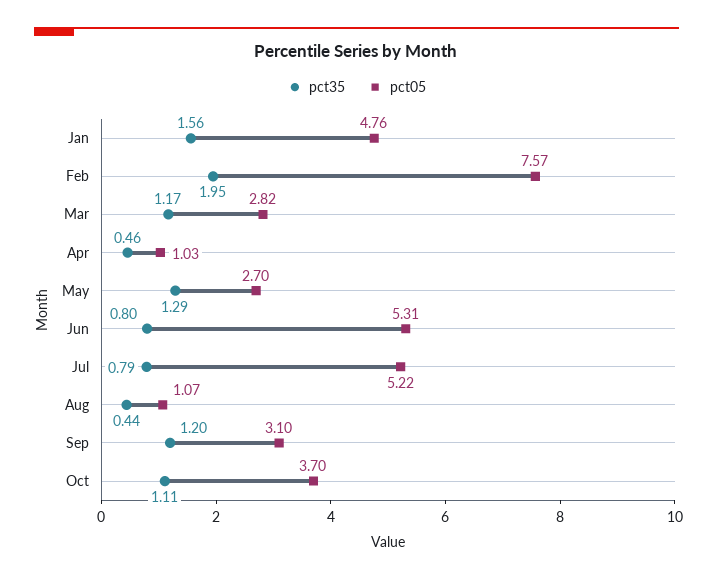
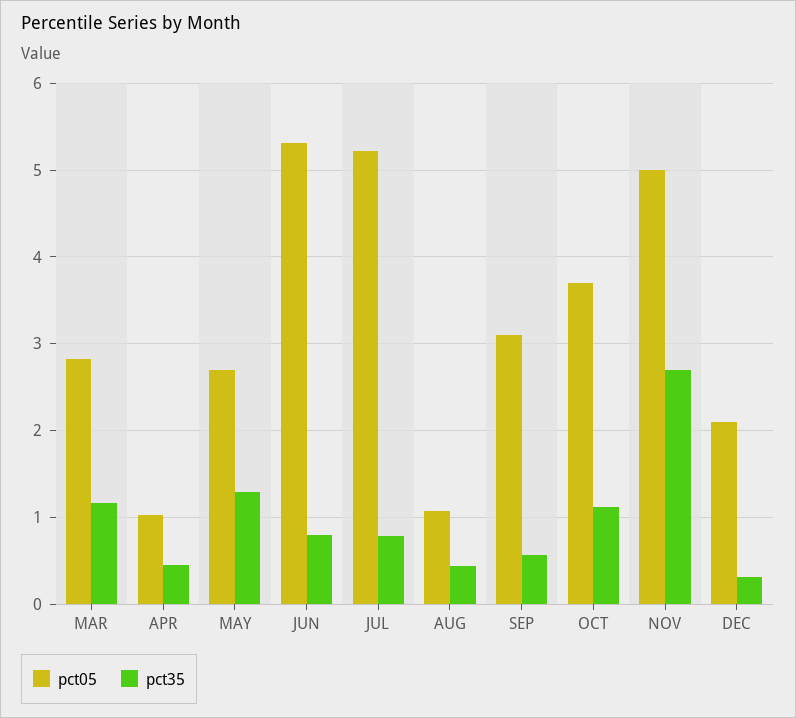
pct35, Jan: 1.56 -> none
pct05, Jan: 4.76 -> none
pct35, Feb: 1.95 -> none
pct05, Feb: 7.57 -> none
pct35, Sep: 1.2 -> 0.6
pct05, NOV: none -> 5
pct35, NOV: none -> 2.7
pct05, DEC: none -> 2.1
pct35, DEC: none -> 0.3

